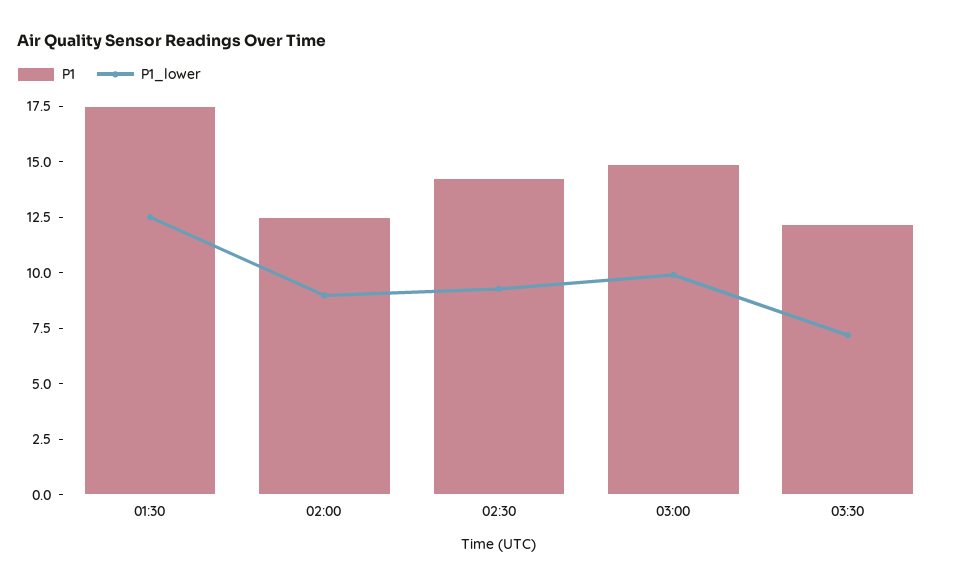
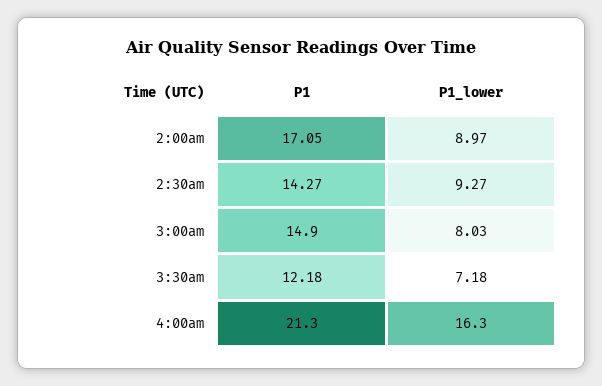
P1, 01:30: 17.5 -> none
P1_lower, 01:30: 12.5 -> none
P1, 02:00: 12.5 -> 17.05
P1_lower, 03:00: 10 -> 8.03
P1, 4:00am: none -> 21.3
P1_lower, 4:00am: none -> 16.3

